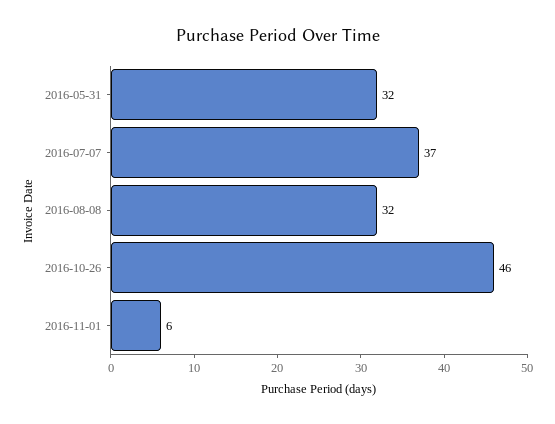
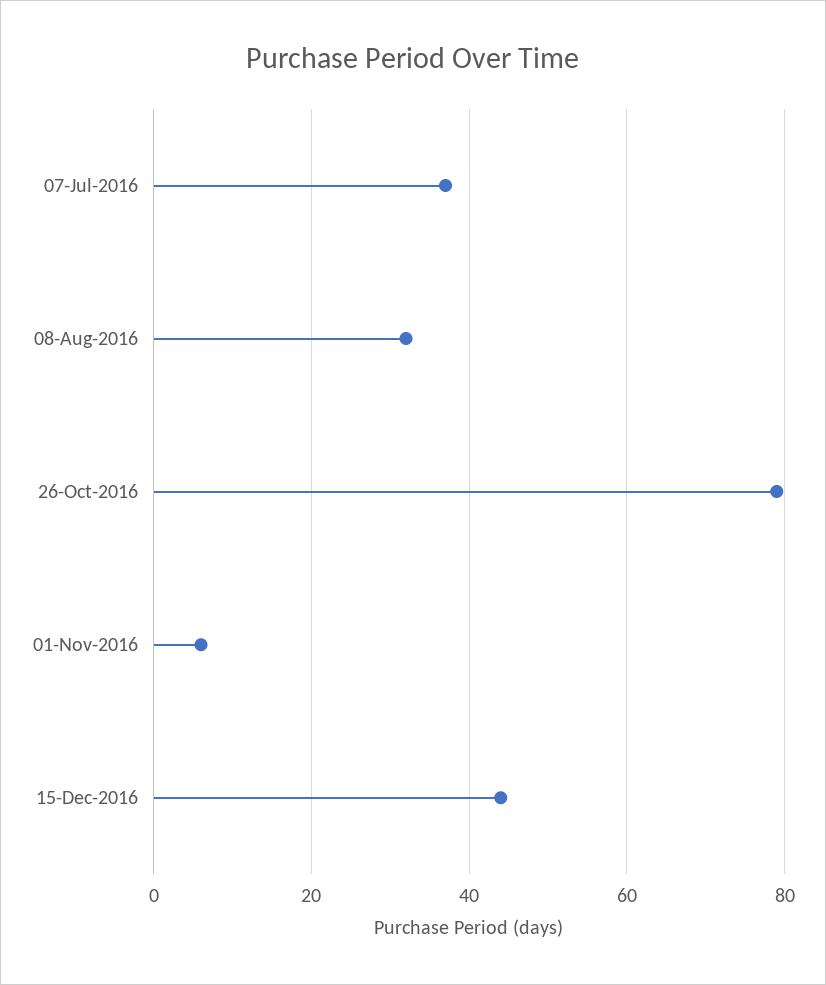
2016-05-31: 32 -> none
2016-10-26: 46 -> 80
15-Dec-2016: none -> 45

